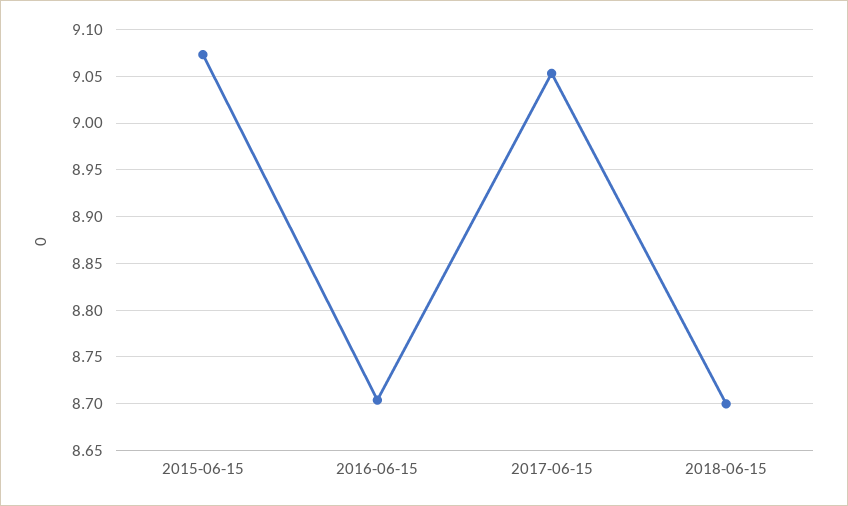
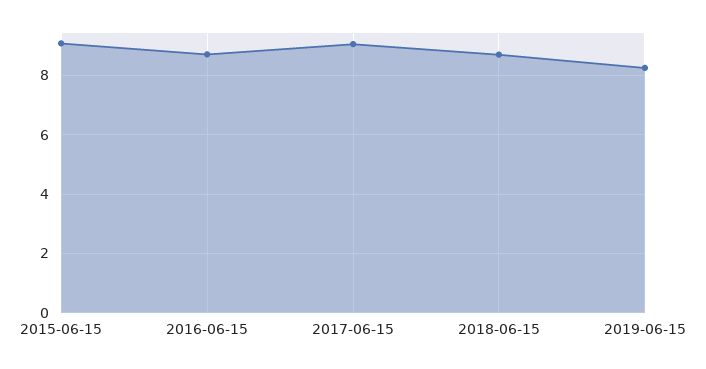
2019-06-15: none -> 8.25

